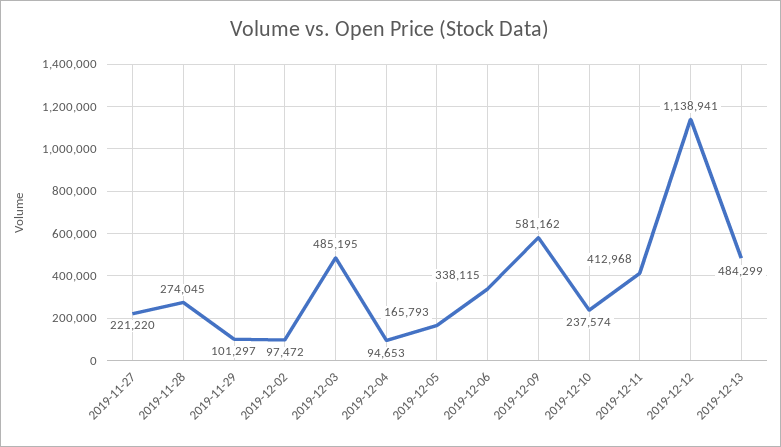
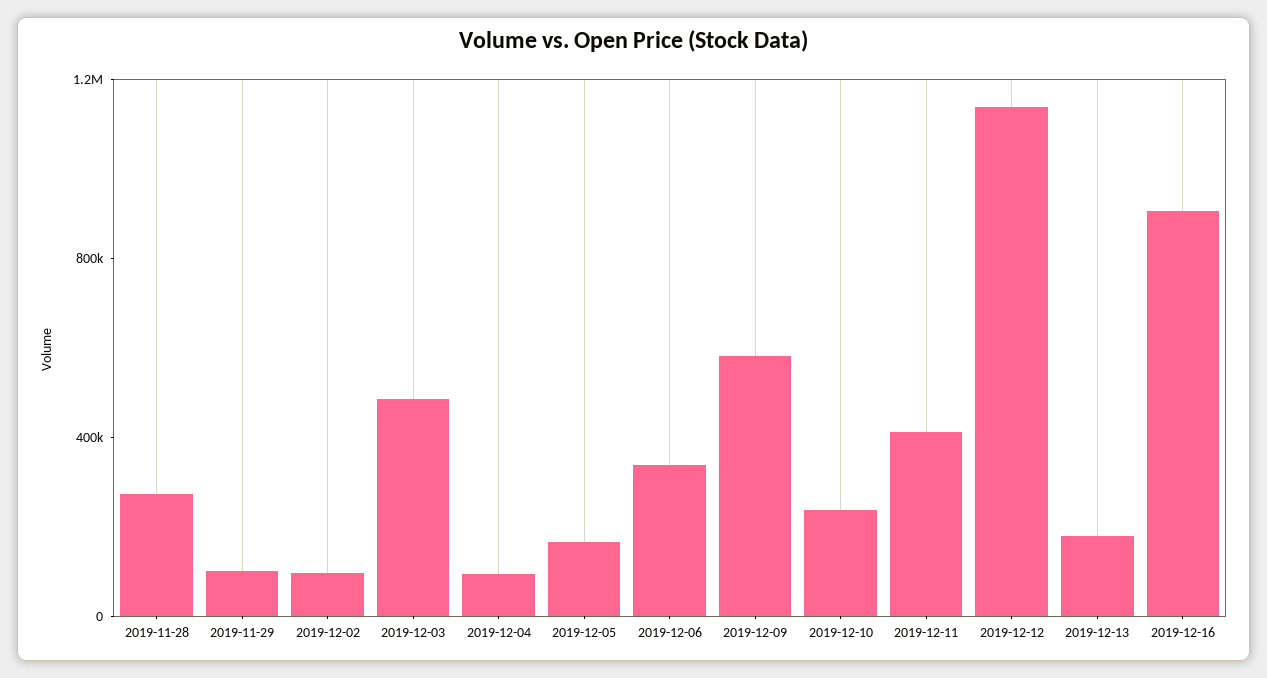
2019-11-27: 221220 -> none
2019-12-13: 484299 -> 200000
2019-12-16: none -> 900000

